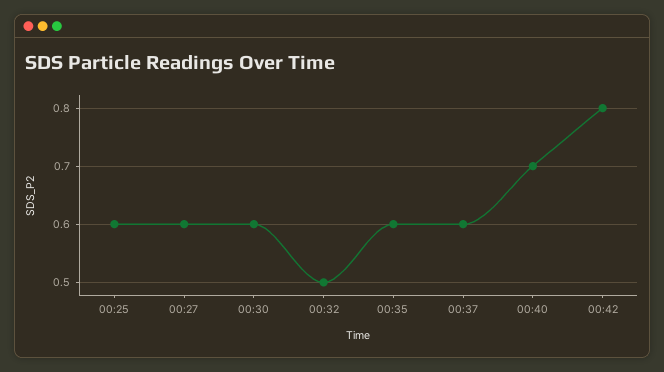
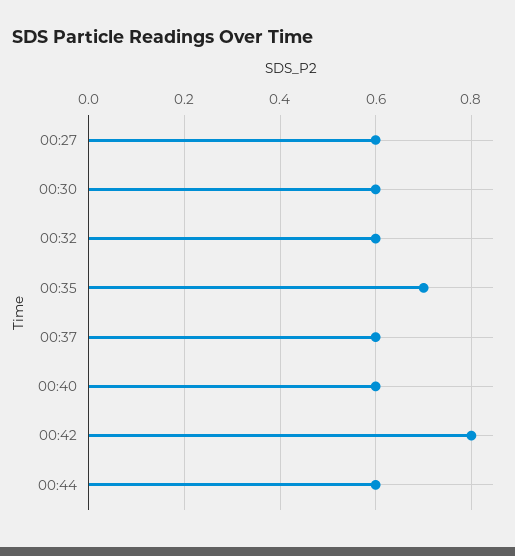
00:25: 0.6 -> none
00:32: 0.5 -> 0.6
00:35: 0.6 -> 0.7
00:40: 0.7 -> 0.6
00:44: none -> 0.6

